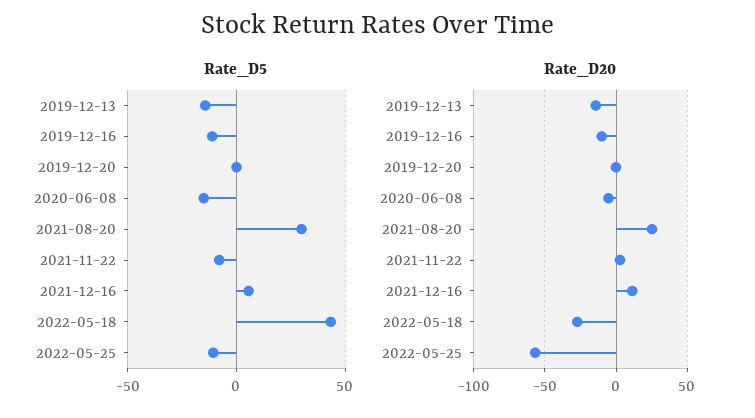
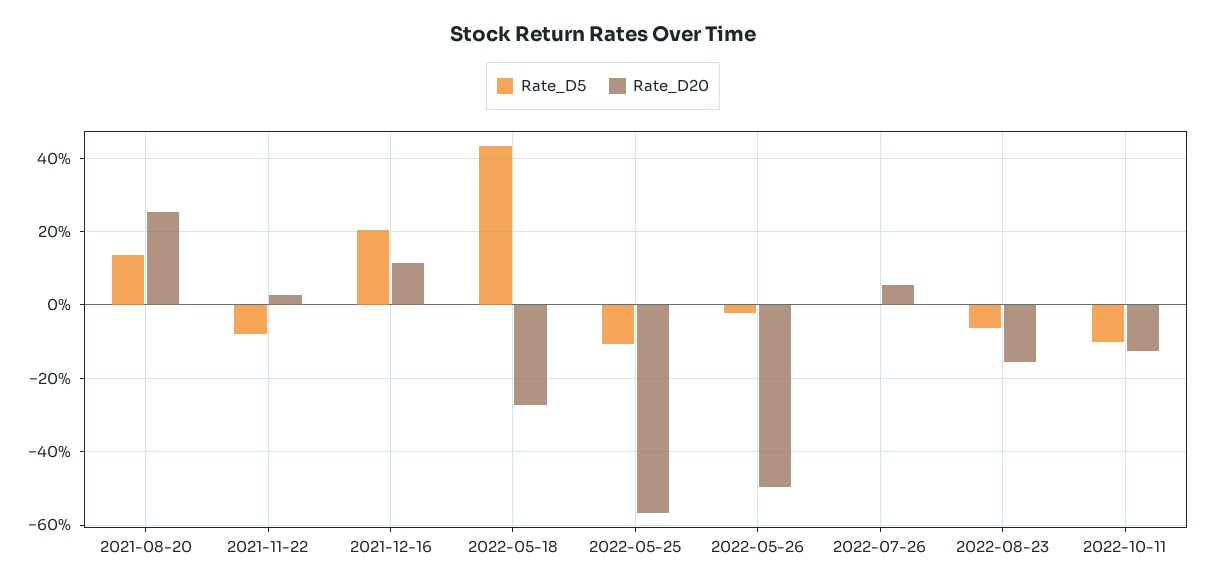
Rate_D5, 2019-12-13: -15 -> none
Rate_D5, 2019-12-16: -10 -> none
Rate_D5, 2019-12-20: 0 -> none
Rate_D5, 2020-06-08: -15 -> none
Rate_D5, 2021-08-20: 30 -> 14
Rate_D5, 2021-12-16: 5 -> 20
Rate_D20, 2019-12-13: -15 -> none
Rate_D20, 2019-12-16: -10 -> none
Rate_D20, 2019-12-20: 0 -> none
Rate_D20, 2020-06-08: -5 -> none
Rate_D5, 2022-05-26: none -> -2
Rate_D20, 2022-05-26: none -> -50
Rate_D5, 2022-07-26: none -> 0
Rate_D20, 2022-07-26: none -> 6
Rate_D5, 2022-08-23: none -> -6
Rate_D20, 2022-08-23: none -> -16
Rate_D5, 2022-10-11: none -> -10
Rate_D20, 2022-10-11: none -> -12

